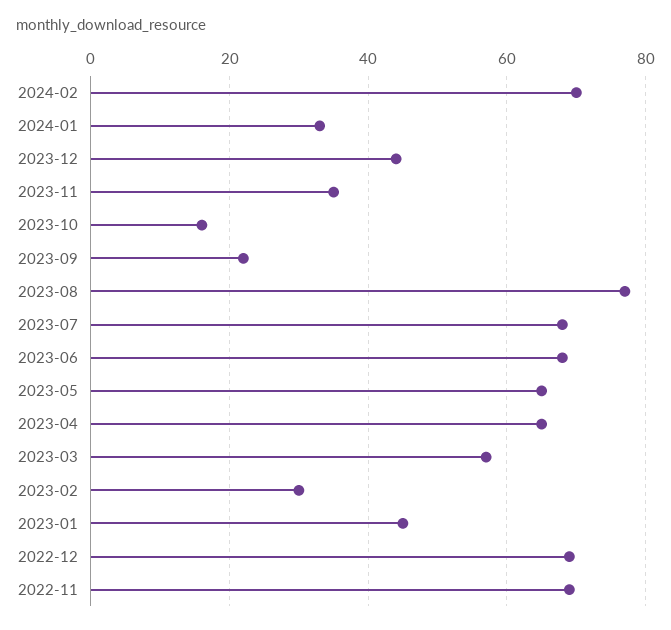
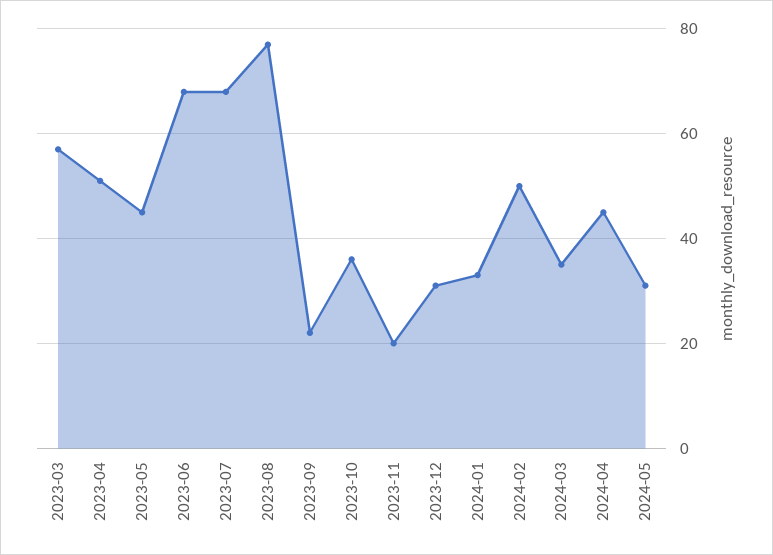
2024-02: 70 -> 50
2023-12: 45 -> 30
2023-11: 35 -> 20
2023-10: 15 -> 35
2023-05: 65 -> 45
2023-04: 65 -> 50
2023-02: 30 -> none
2023-01: 45 -> none
2022-12: 70 -> none
2022-11: 70 -> none
2024-03: none -> 35
2024-04: none -> 45
2024-05: none -> 30

